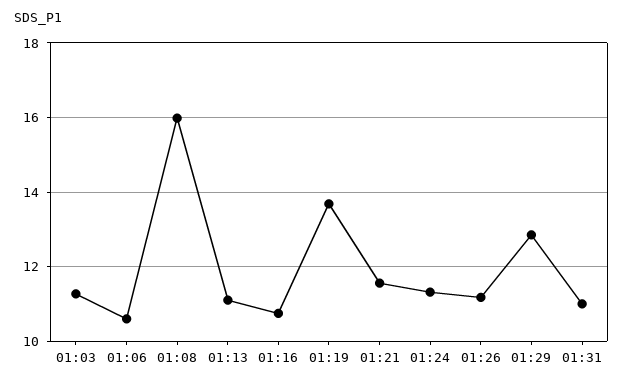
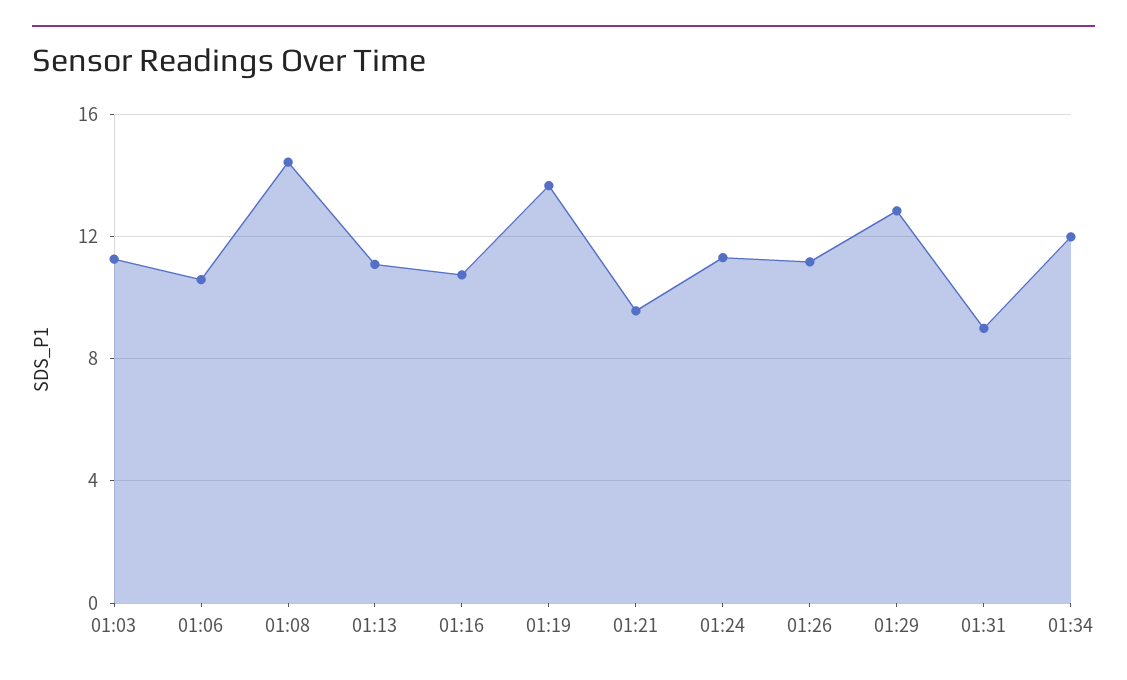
01:08: 16 -> 14.5
01:21: 11.6 -> 9.5
01:31: 11 -> 9
01:34: none -> 12

